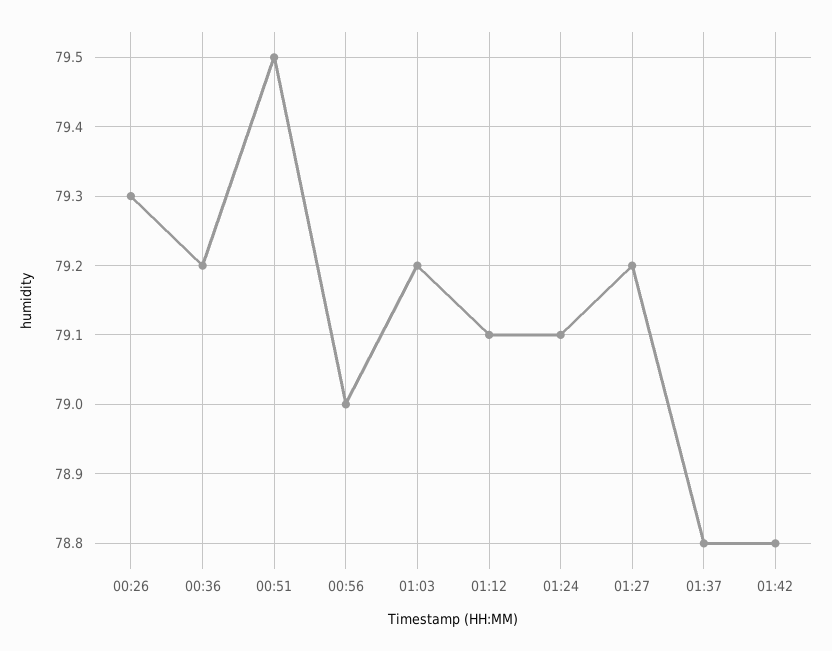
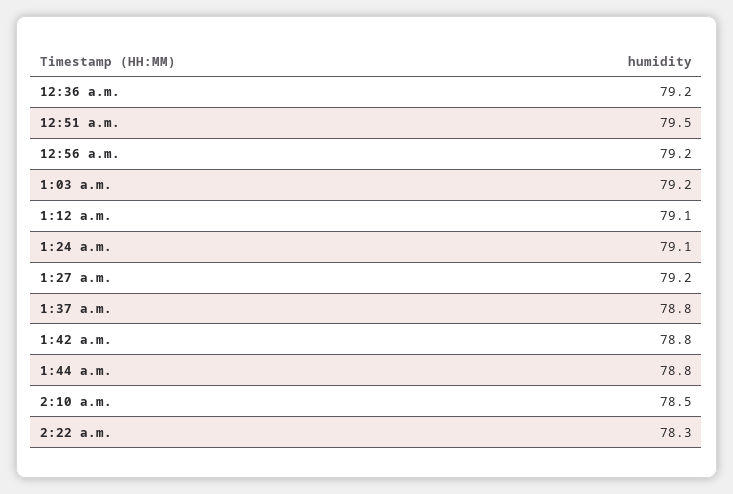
00:26: 79.3 -> none
00:56: 79 -> 79.2
1:44 a.m.: none -> 78.8
2:10 a.m.: none -> 78.5
2:22 a.m.: none -> 78.3

